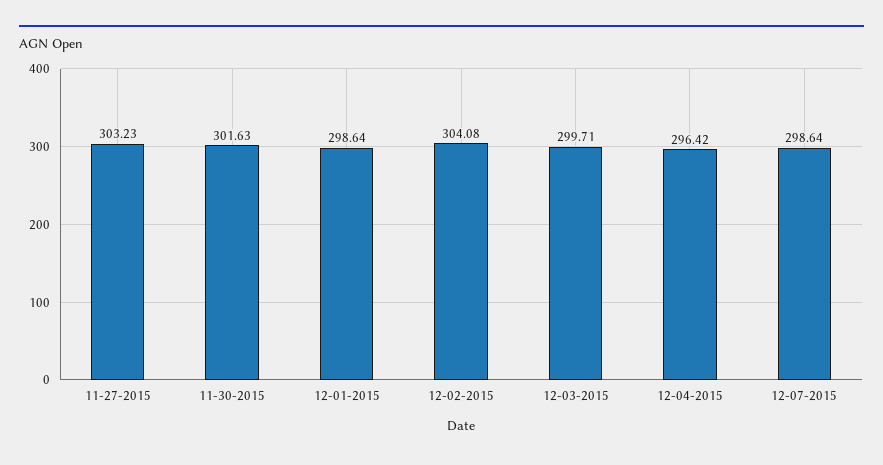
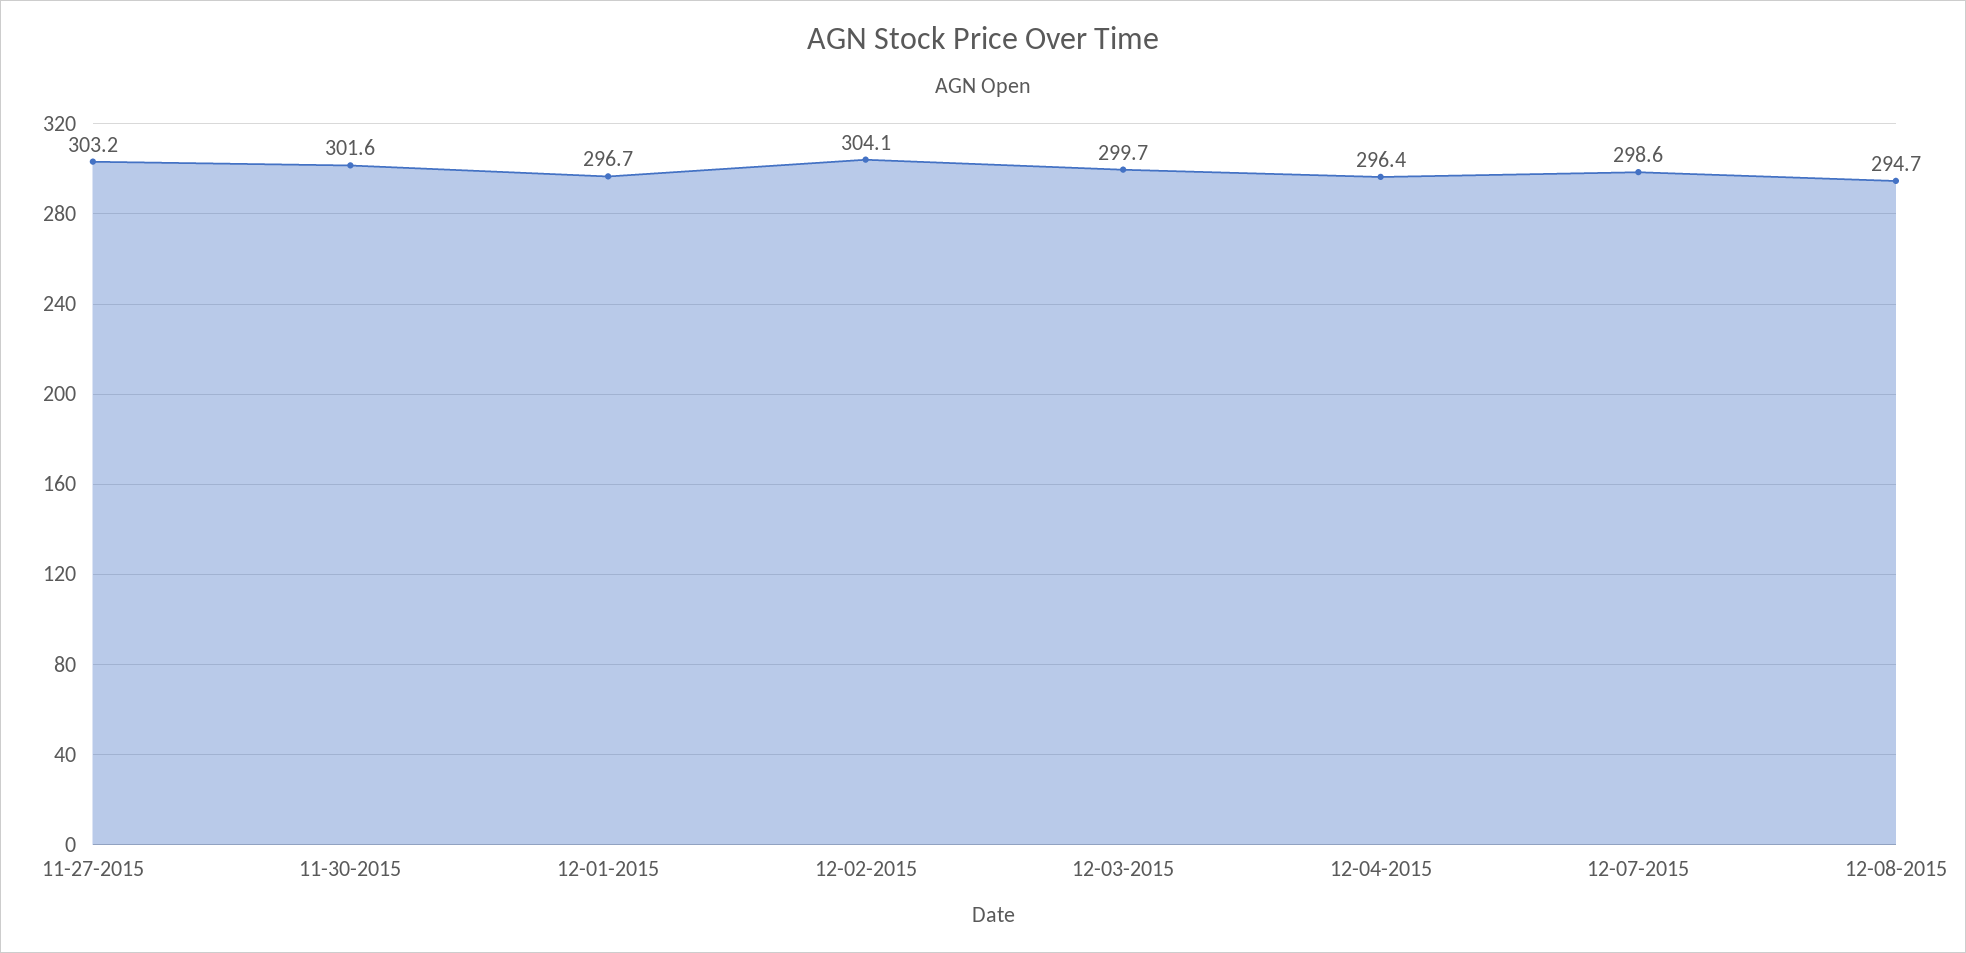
12-01-2015: 298.64 -> 296.7
12-08-2015: none -> 294.7

